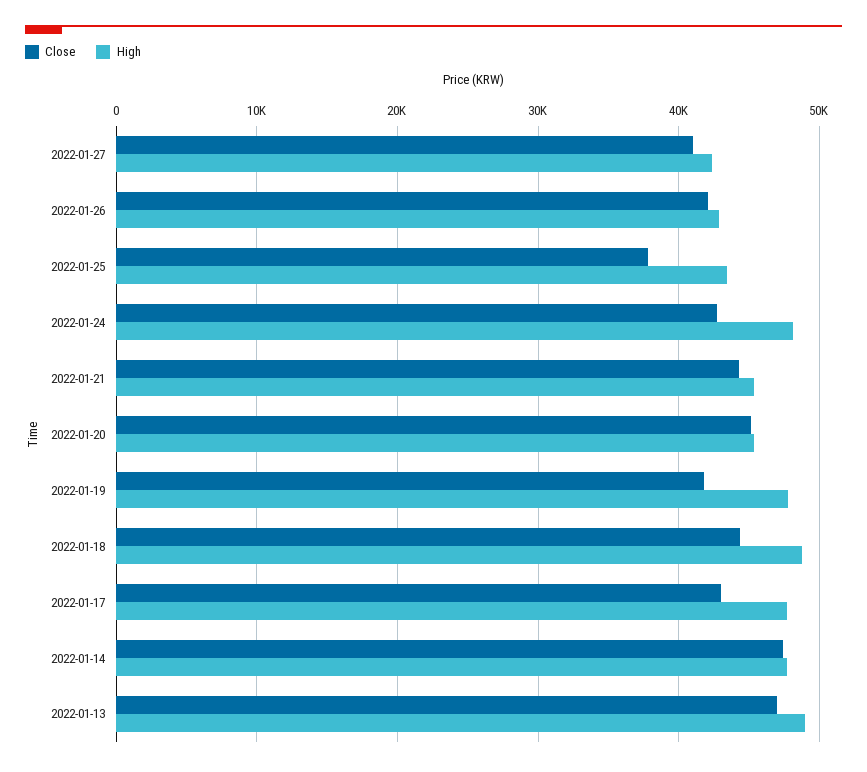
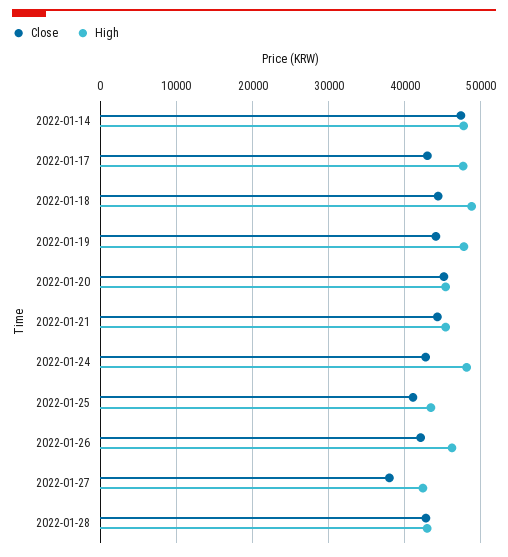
Close, 2022-01-27: 41000 -> 38000
High, 2022-01-26: 43000 -> 46000
Close, 2022-01-25: 38000 -> 41000
Close, 2022-01-19: 42000 -> 44000
Close, 2022-01-13: 47000 -> none
High, 2022-01-13: 49000 -> none
Close, 2022-01-28: none -> 43000
High, 2022-01-28: none -> 43000

